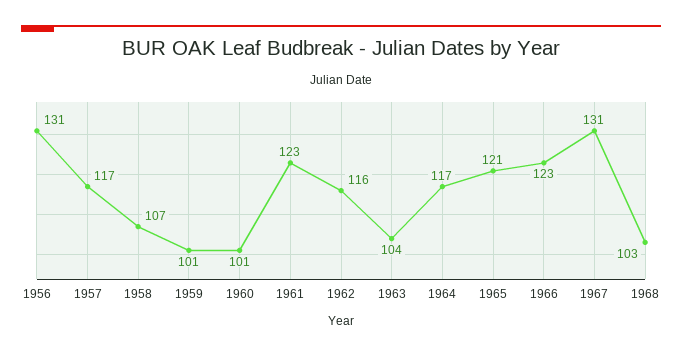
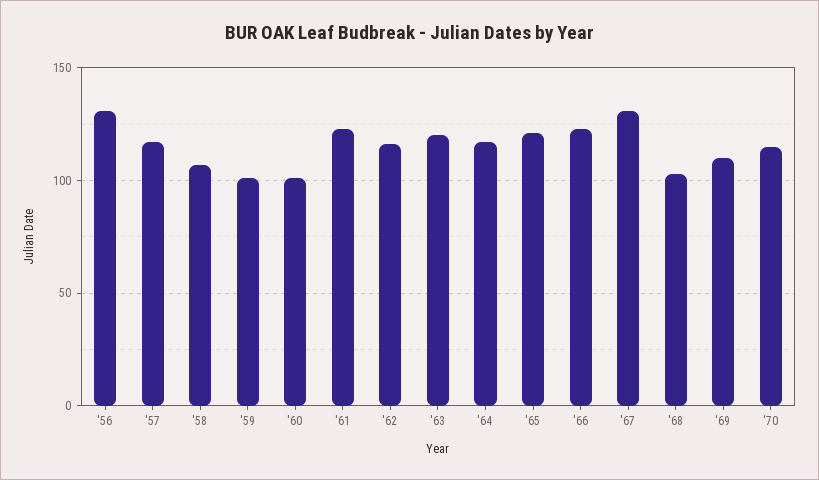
1963: 104 -> 120
'69: none -> 110
'70: none -> 115

